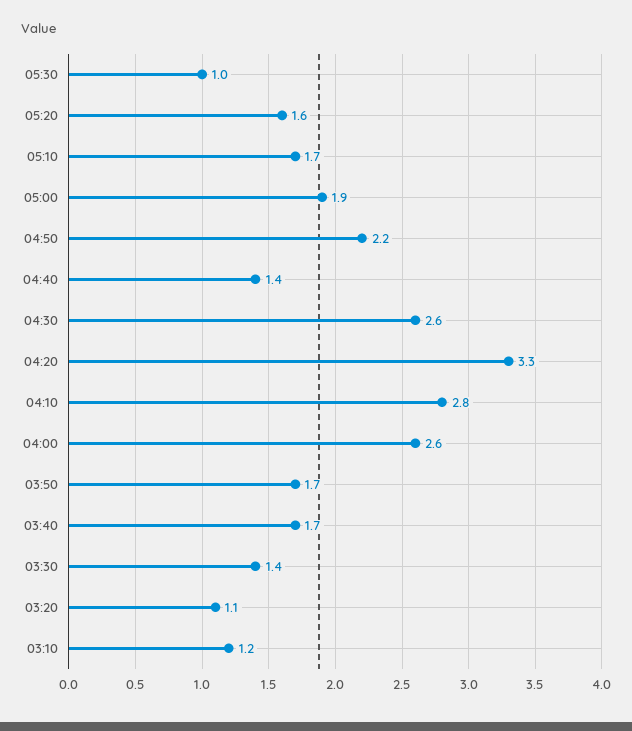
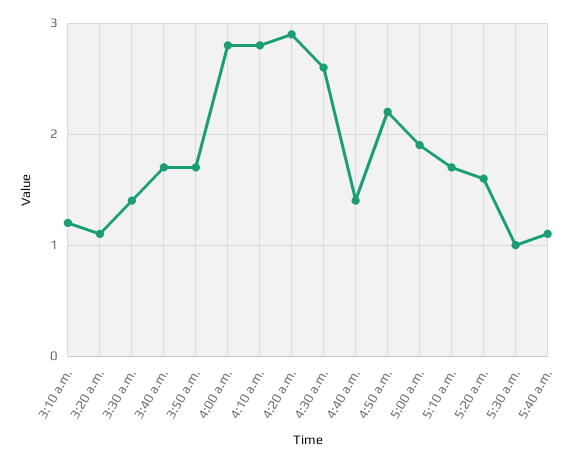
04:20: 3.3 -> 2.9
04:00: 2.6 -> 2.8
5:40 a.m.: none -> 1.1

